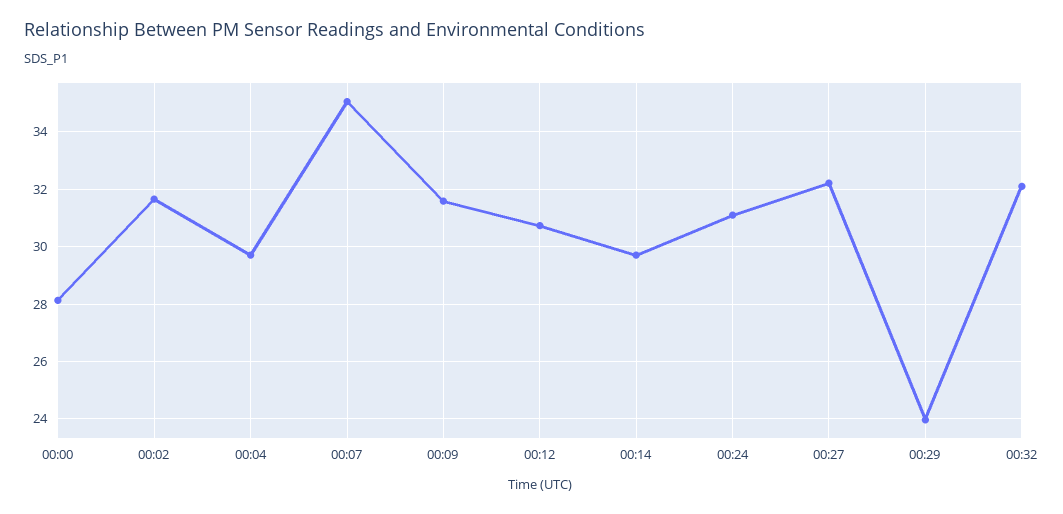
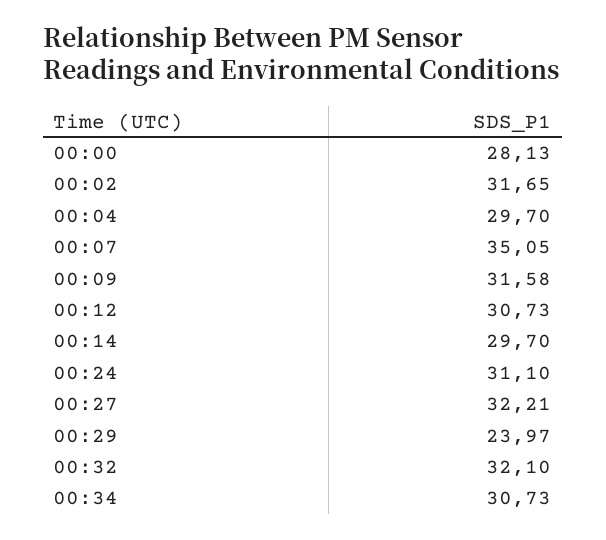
00:34: none -> 30.73

